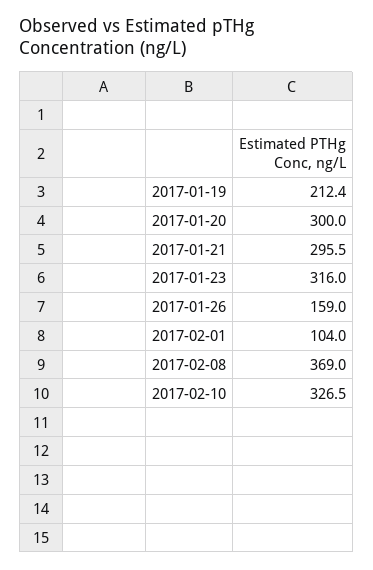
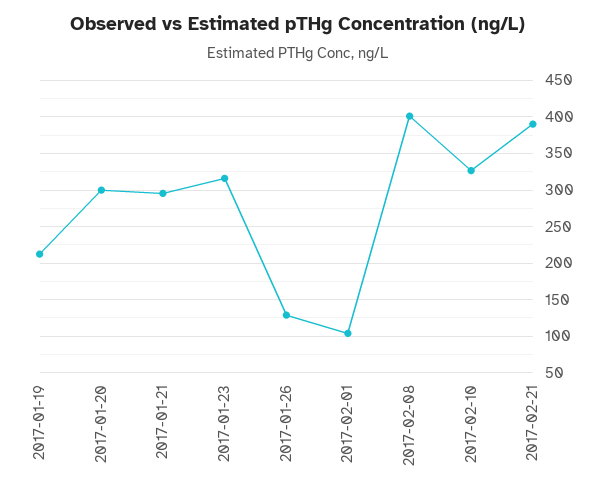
2017-01-26: 159 -> 130
2017-02-08: 369 -> 400
2017-02-21: none -> 390

